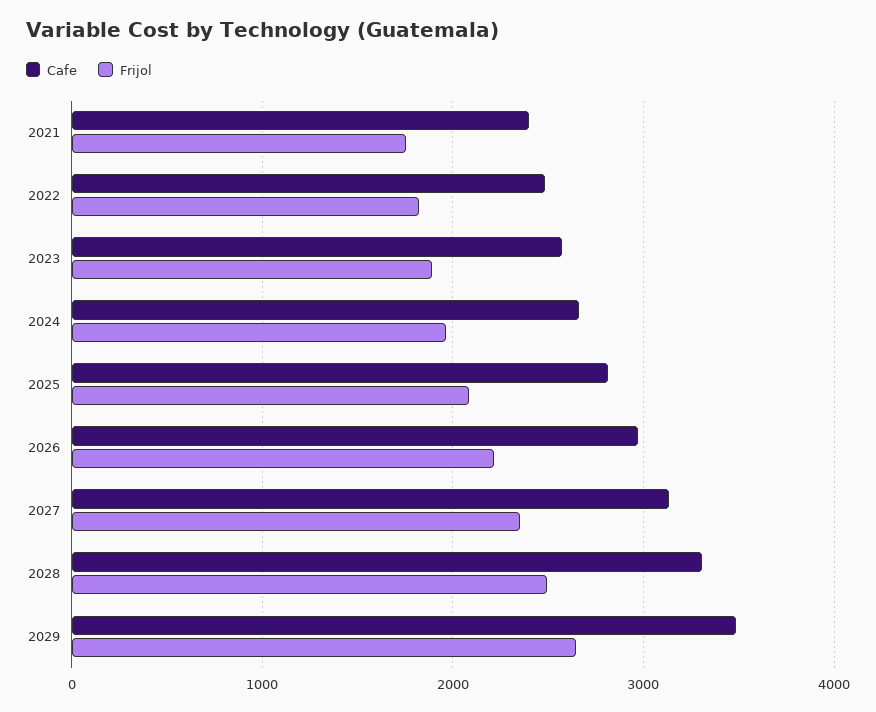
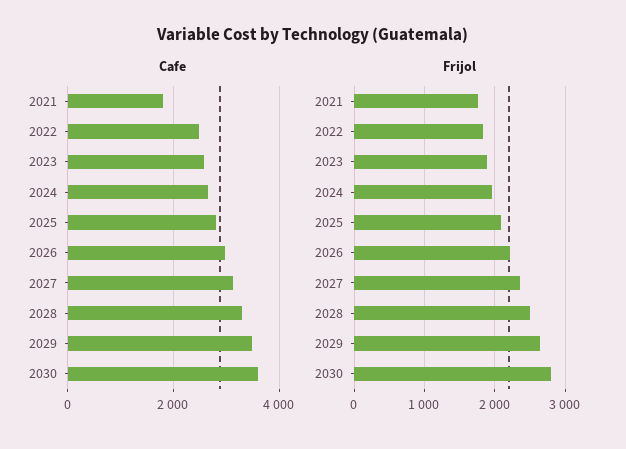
Cafe, 2021: 2400 -> 1800
Cafe, 2030: none -> 3600
Frijol, 2030: none -> 2800

